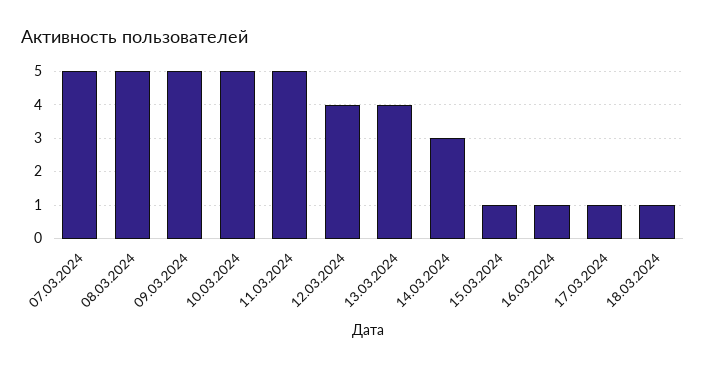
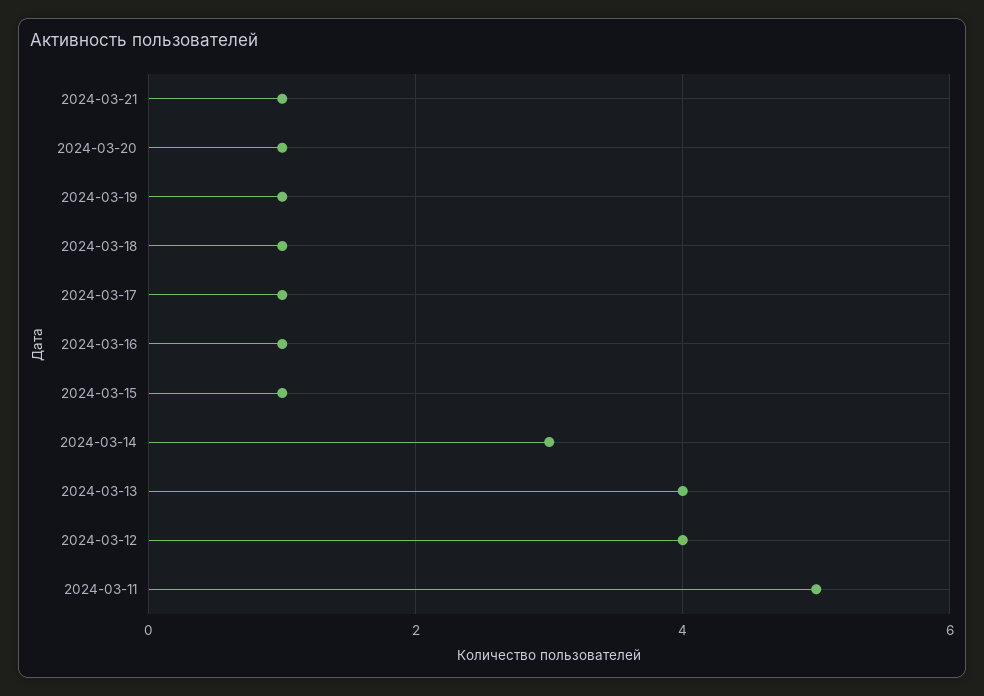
07.03.2024: 5 -> none
08.03.2024: 5 -> none
09.03.2024: 5 -> none
10.03.2024: 5 -> none
2024-03-21: none -> 1
2024-03-20: none -> 1
2024-03-19: none -> 1

